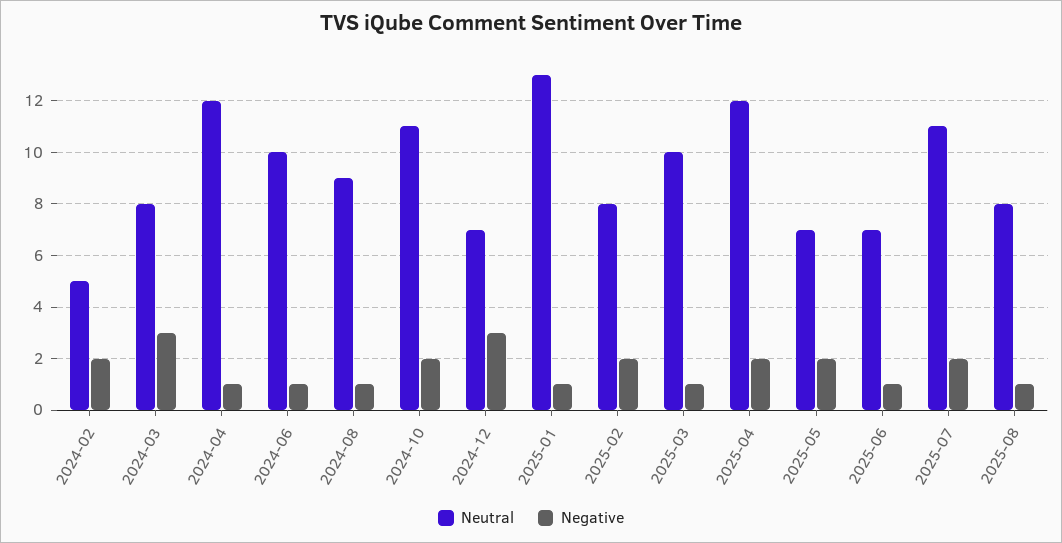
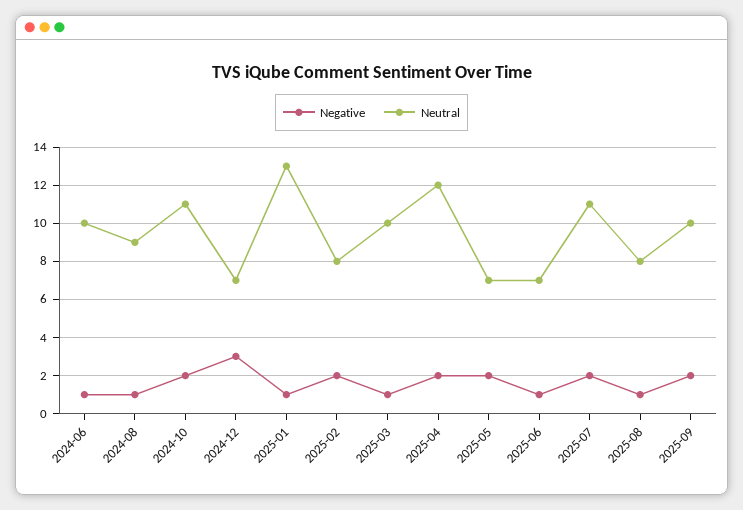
Neutral, 2024-02: 5 -> none
Negative, 2024-02: 2 -> none
Neutral, 2024-03: 8 -> none
Negative, 2024-03: 3 -> none
Neutral, 2024-04: 12 -> none
Negative, 2024-04: 1 -> none
Negative, 2025-09: none -> 2
Neutral, 2025-09: none -> 10

